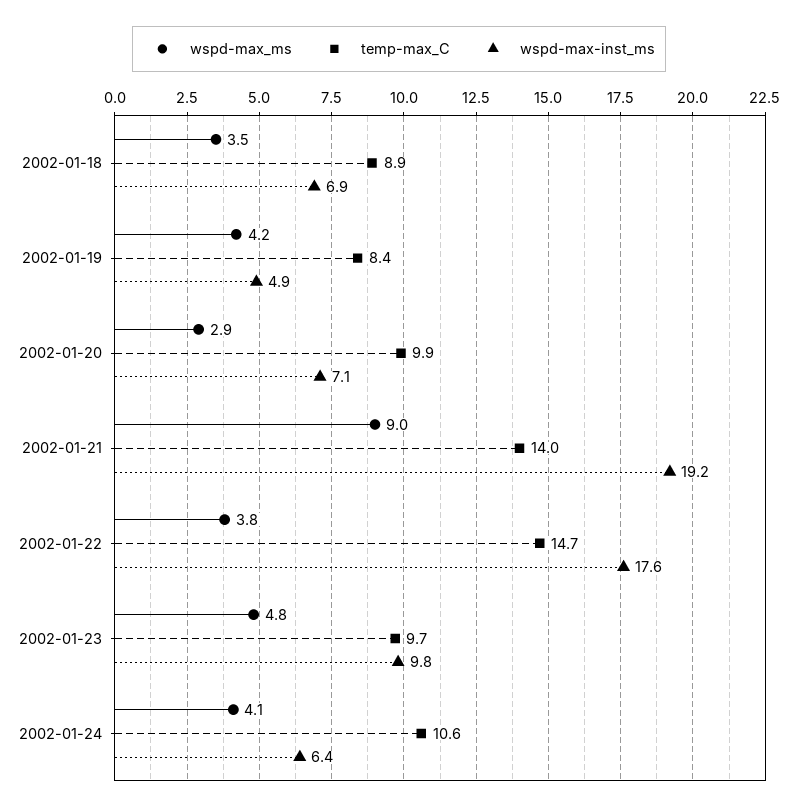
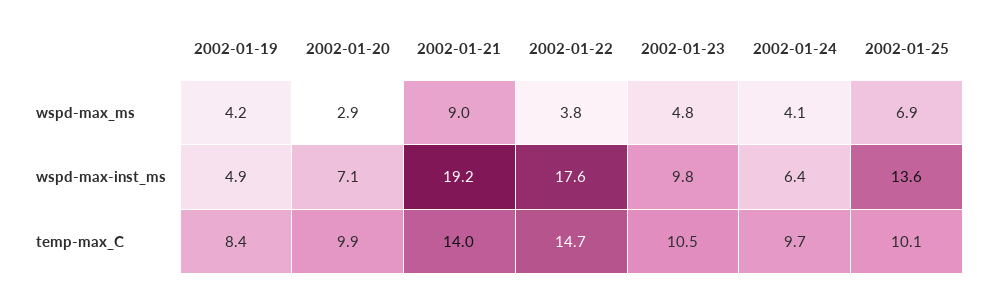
wspd-max_ms, 2002-01-18: 3.5 -> none
temp-max_C, 2002-01-18: 8.9 -> none
wspd-max-inst_ms, 2002-01-18: 6.9 -> none
temp-max_C, 2002-01-23: 9.7 -> 10.5
temp-max_C, 2002-01-24: 10.6 -> 9.7
wspd-max_ms, 2002-01-25: none -> 6.9
wspd-max-inst_ms, 2002-01-25: none -> 13.6
temp-max_C, 2002-01-25: none -> 10.1

